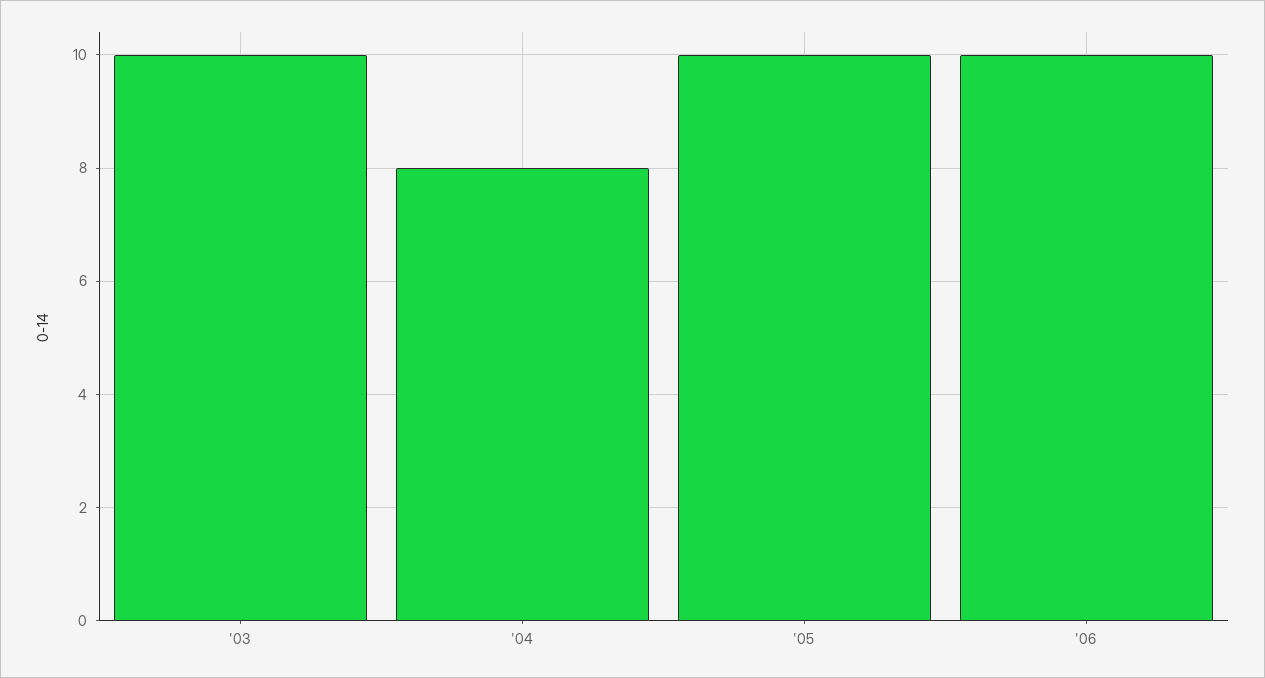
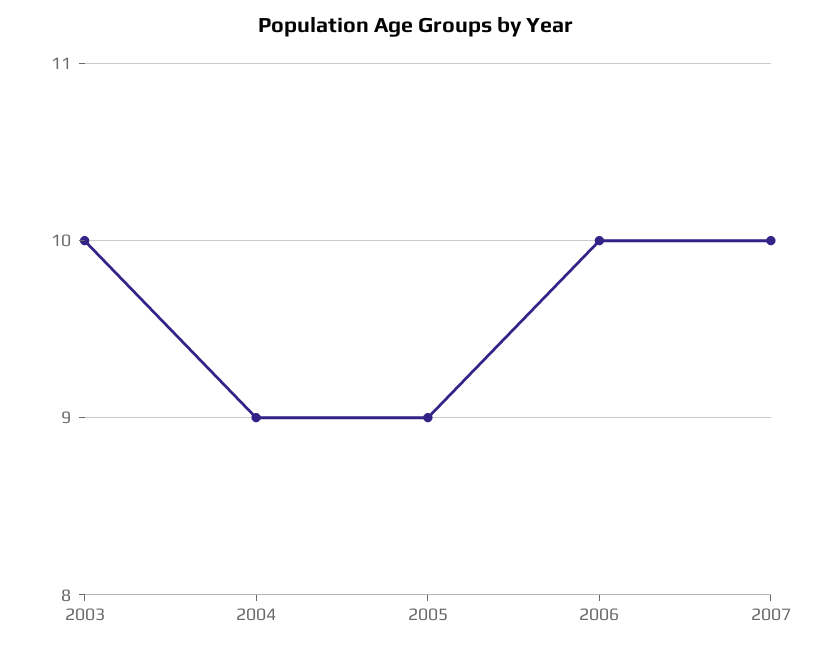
'04: 8 -> 9
'05: 10 -> 9
2007: none -> 10

